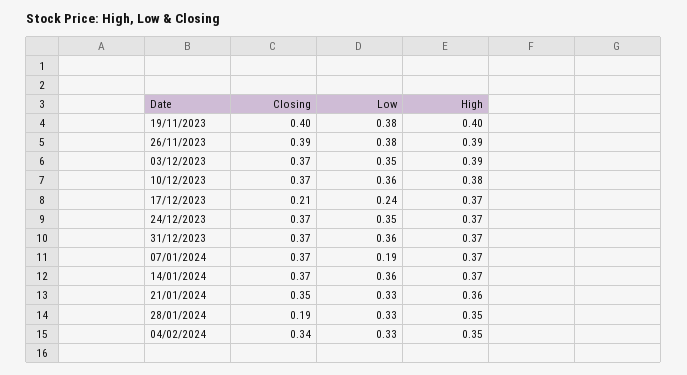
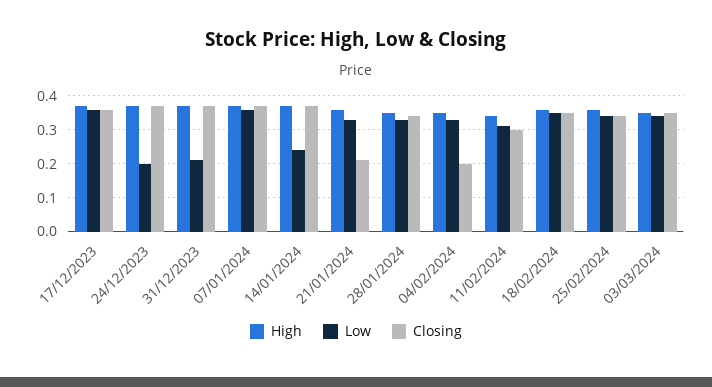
Closing, 19/11/2023: 0.4 -> none
Low, 19/11/2023: 0.38 -> none
High, 19/11/2023: 0.4 -> none
Closing, 26/11/2023: 0.39 -> none
Low, 26/11/2023: 0.38 -> none
High, 26/11/2023: 0.39 -> none
Closing, 03/12/2023: 0.37 -> none
Low, 03/12/2023: 0.35 -> none
High, 03/12/2023: 0.39 -> none
Closing, 10/12/2023: 0.37 -> none
Low, 10/12/2023: 0.36 -> none
High, 10/12/2023: 0.38 -> none
Closing, 17/12/2023: 0.21 -> 0.35
Low, 17/12/2023: 0.24 -> 0.35
Low, 24/12/2023: 0.35 -> 0.2
Low, 31/12/2023: 0.36 -> 0.2
Low, 07/01/2024: 0.19 -> 0.35
Low, 14/01/2024: 0.36 -> 0.25
Closing, 21/01/2024: 0.35 -> 0.2
Closing, 28/01/2024: 0.19 -> 0.35
Closing, 04/02/2024: 0.34 -> 0.2
High, 11/02/2024: none -> 0.35
Low, 11/02/2024: none -> 0.3
Closing, 11/02/2024: none -> 0.3
High, 18/02/2024: none -> 0.35
Low, 18/02/2024: none -> 0.35
Closing, 18/02/2024: none -> 0.35
High, 25/02/2024: none -> 0.35
Low, 25/02/2024: none -> 0.35
Closing, 25/02/2024: none -> 0.35
High, 03/03/2024: none -> 0.35
Low, 03/03/2024: none -> 0.35
Closing, 03/03/2024: none -> 0.35

